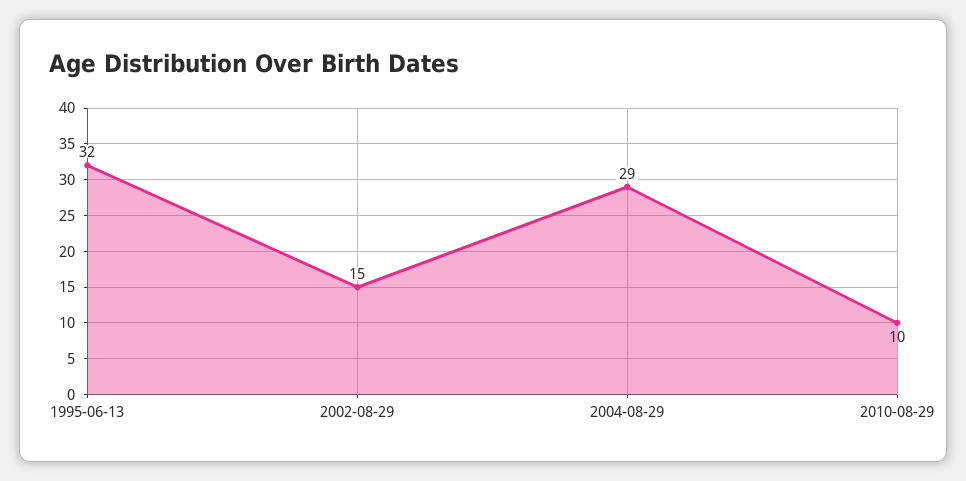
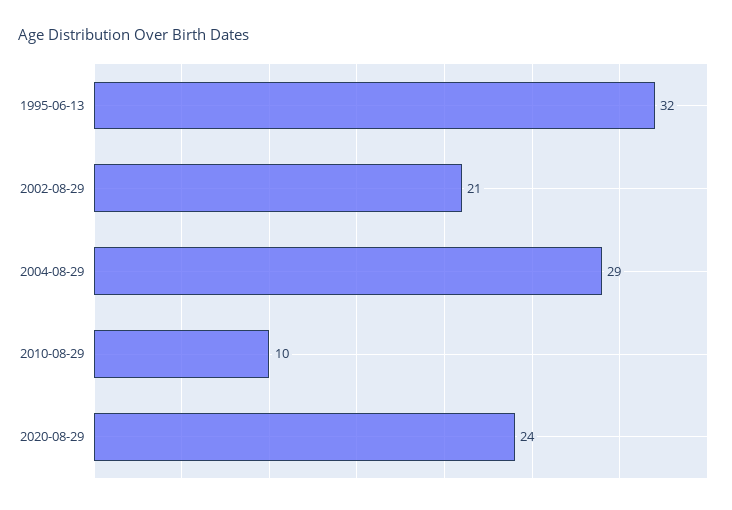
2002-08-29: 15 -> 21
2020-08-29: none -> 24

